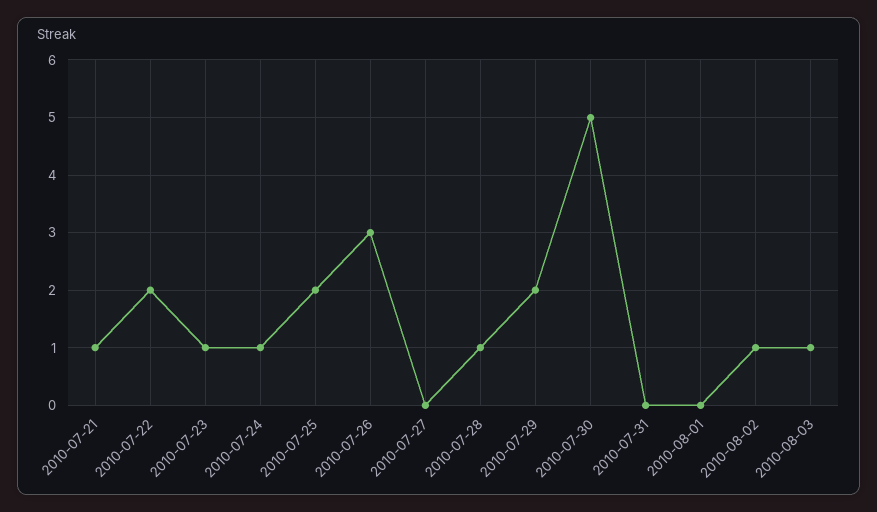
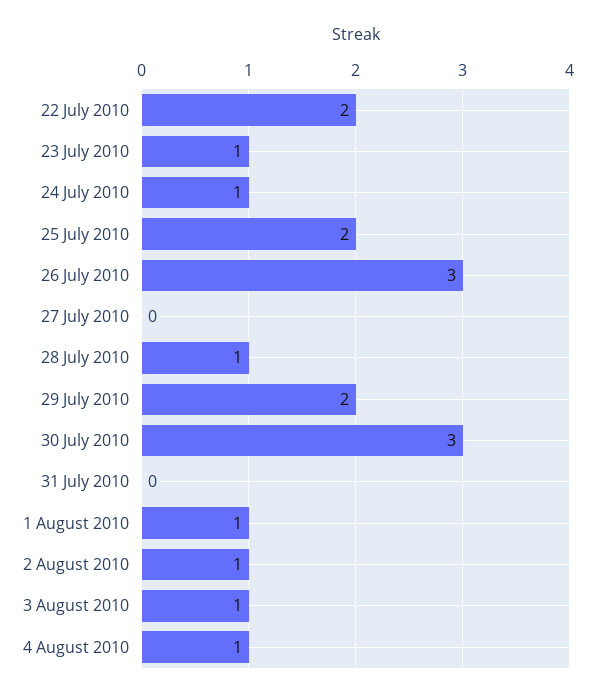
2010-07-21: 1 -> none
2010-07-30: 5 -> 3
2010-08-01: 0 -> 1
4 August 2010: none -> 1

